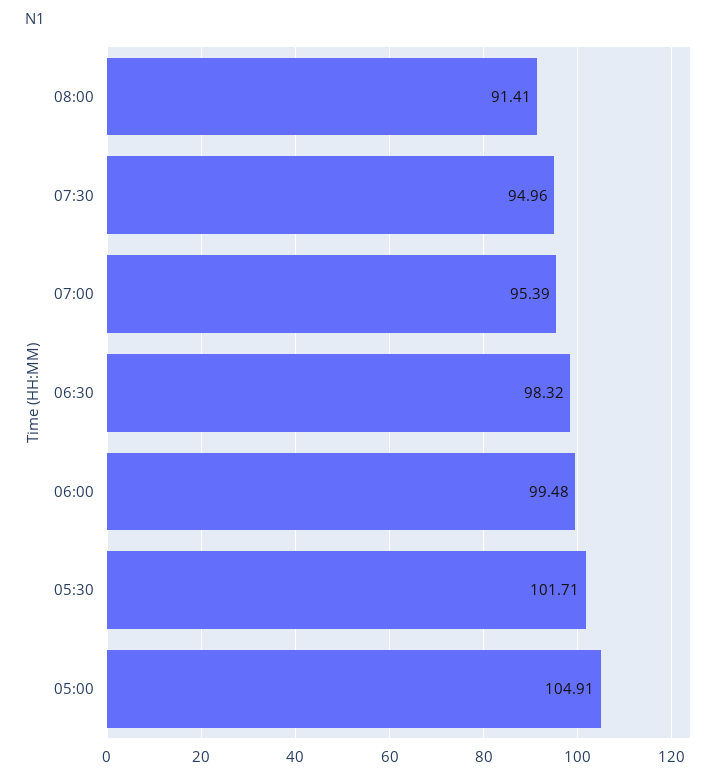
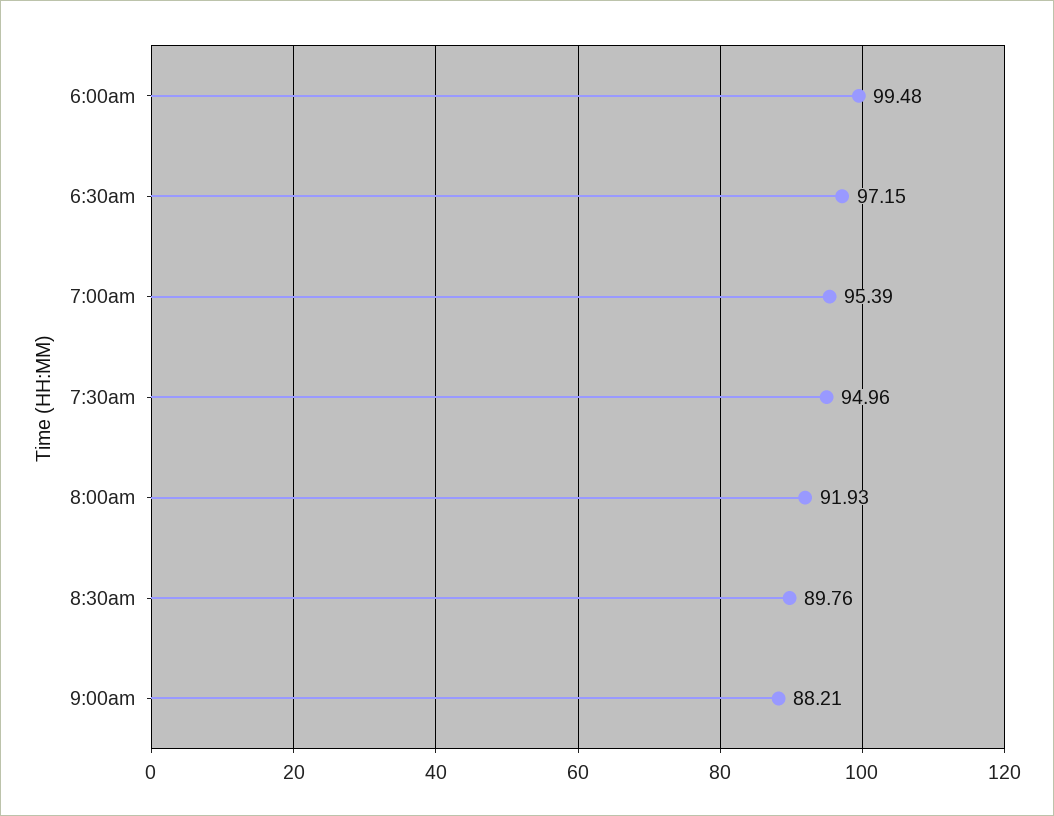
08:00: 91.41 -> 91.93
06:30: 98.32 -> 97.15
05:30: 101.71 -> none
05:00: 104.91 -> none
8:30am: none -> 89.76
9:00am: none -> 88.21

